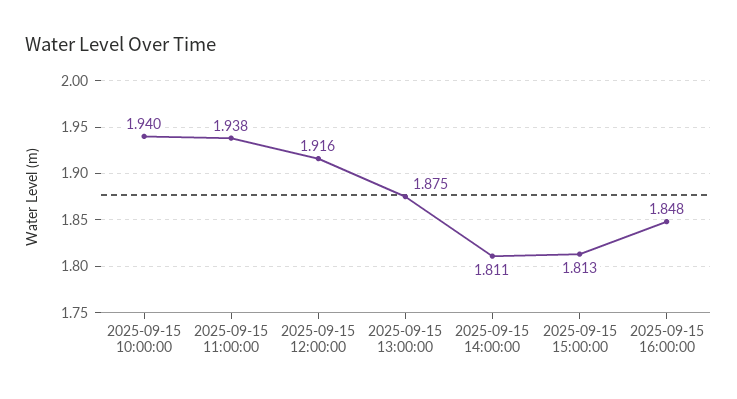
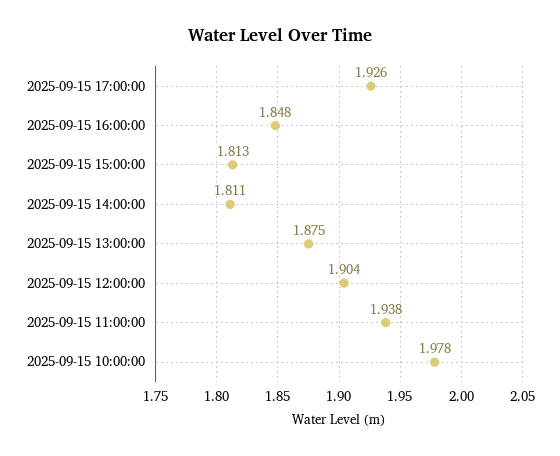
2025-09-15 10:00:00: 1.94 -> 1.978
2025-09-15 12:00:00: 1.916 -> 1.904
2025-09-15 17:00:00: none -> 1.926

